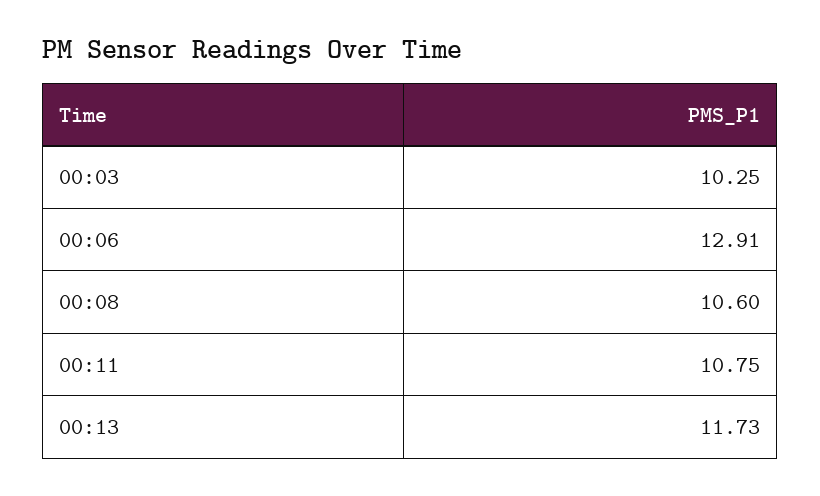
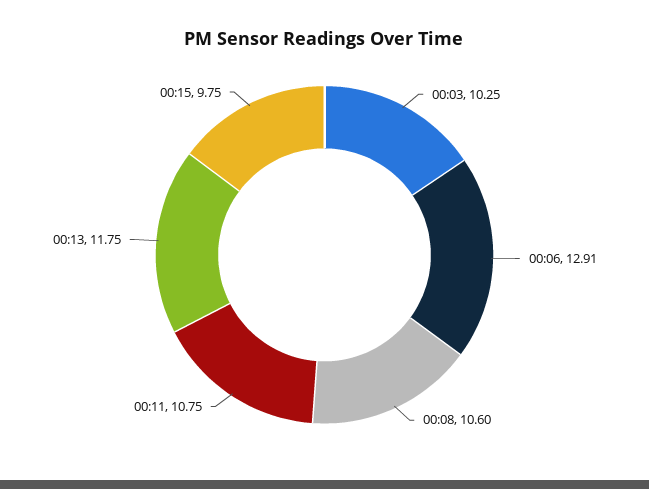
00:13: 11.73 -> 11.75
00:15: none -> 9.75

